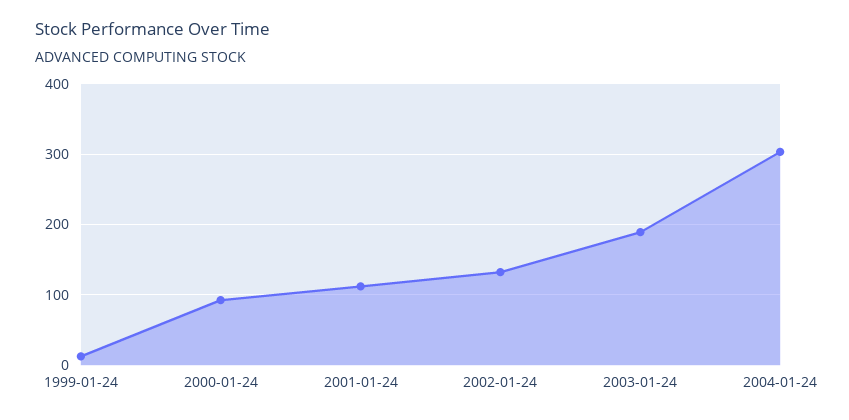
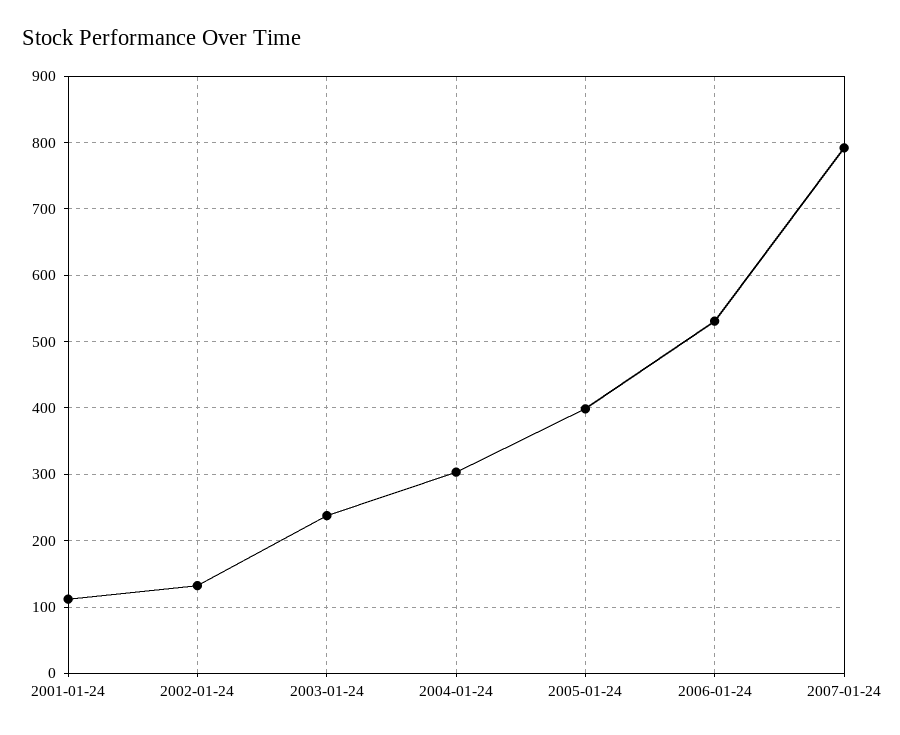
1999-01-24: 10 -> none
2000-01-24: 90 -> none
2003-01-24: 190 -> 240
2005-01-24: none -> 400
2006-01-24: none -> 530
2007-01-24: none -> 790

